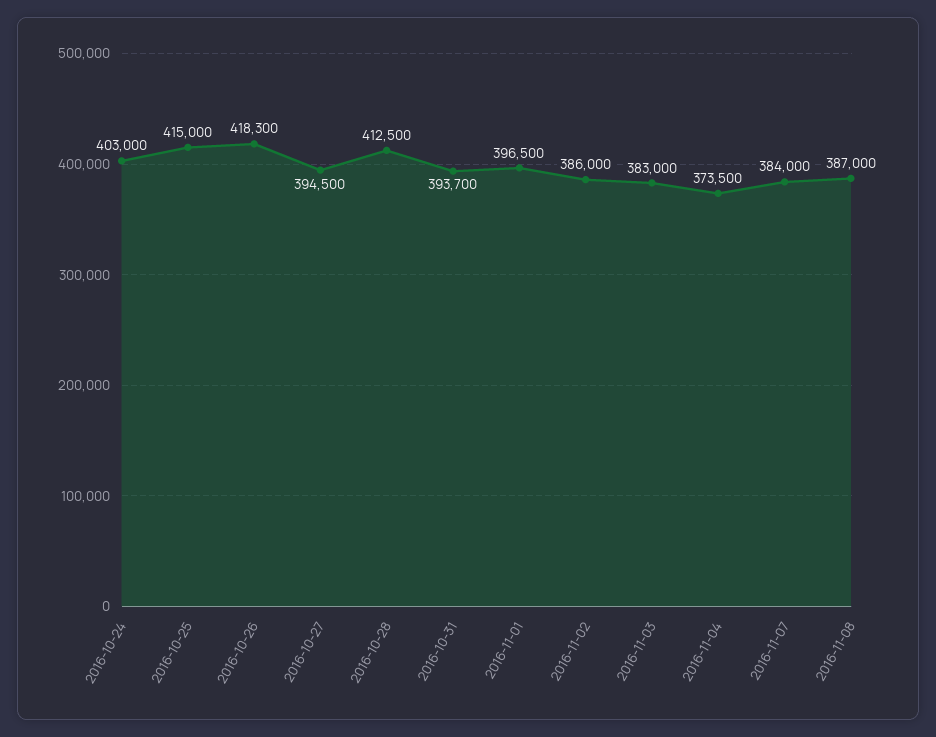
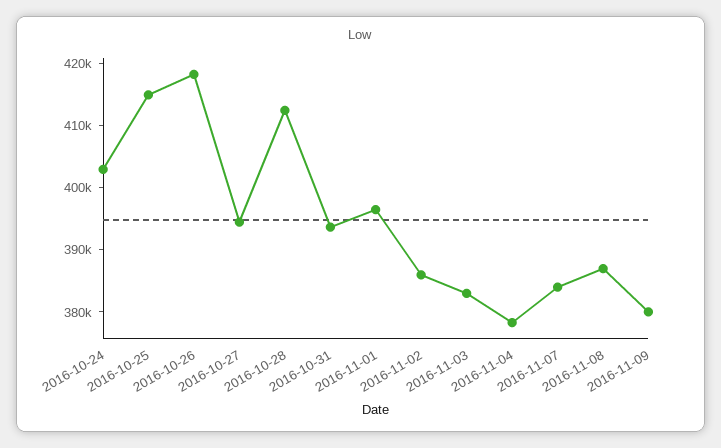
2016-11-04: 373500 -> 378000
2016-11-09: none -> 380000

